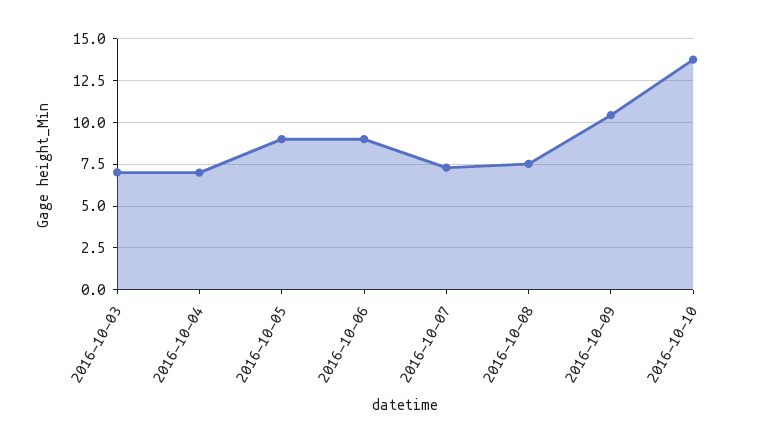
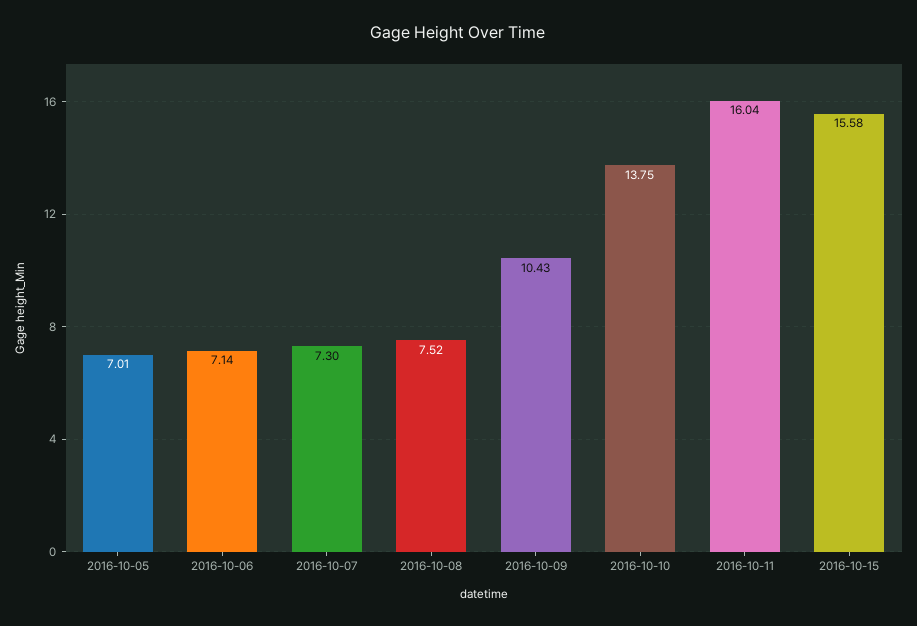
2016-10-03: 7 -> none
2016-10-04: 7 -> none
2016-10-05: 9 -> 7.01
2016-10-06: 9 -> 7.14
2016-10-11: none -> 16.04
2016-10-15: none -> 15.58

